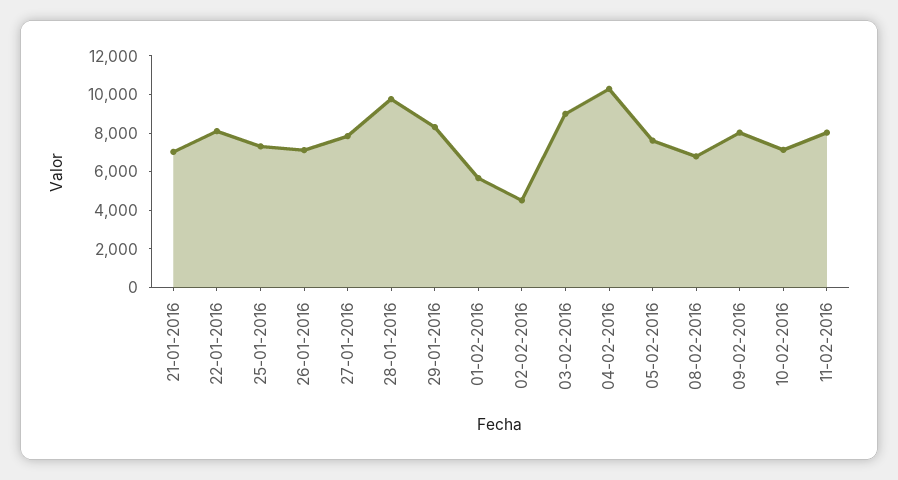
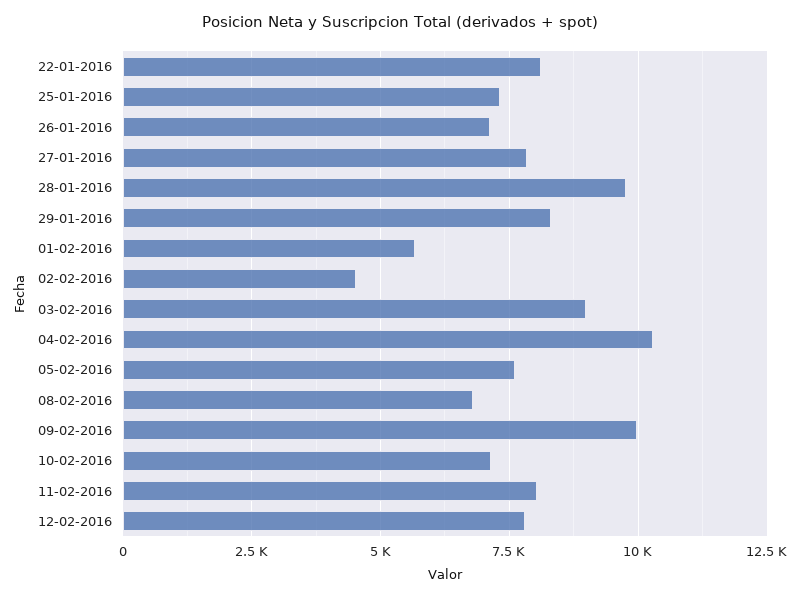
21-01-2016: 7000 -> none
09-02-2016: 8000 -> 10000
12-02-2016: none -> 7750

